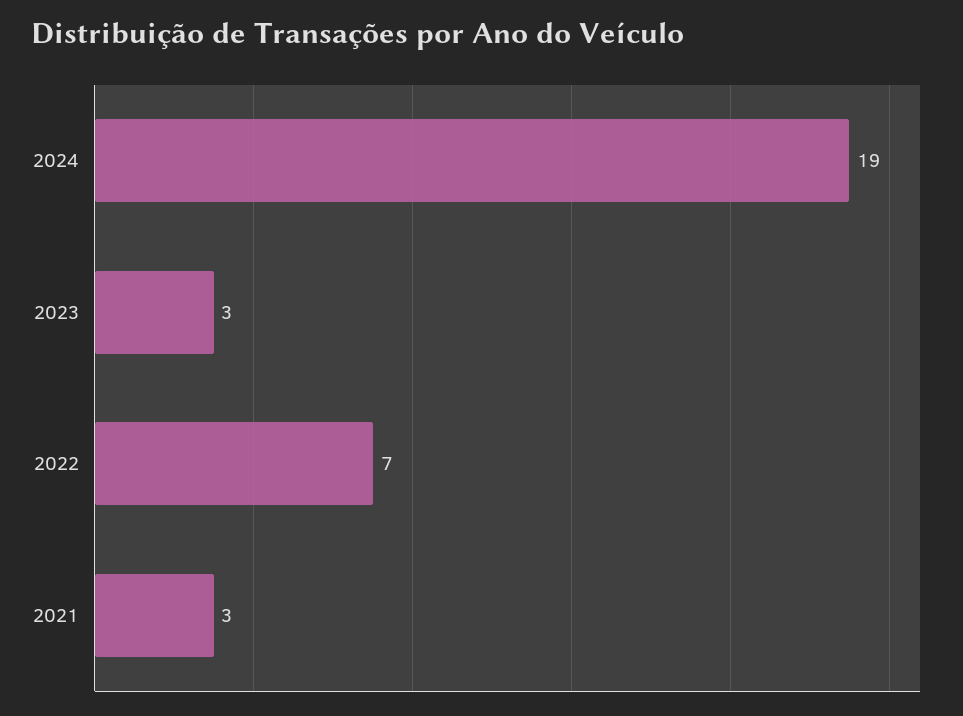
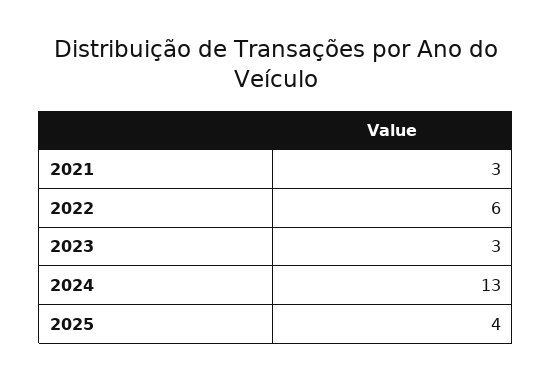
2024: 19 -> 13
2022: 7 -> 6
2025: none -> 4

